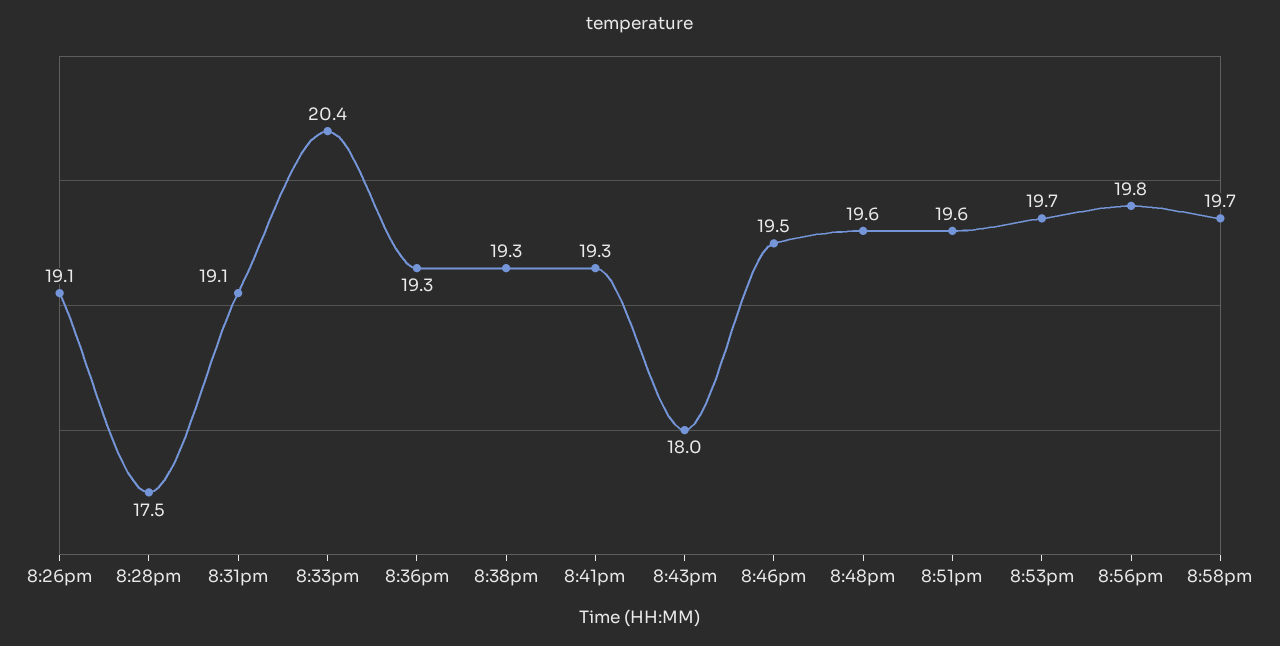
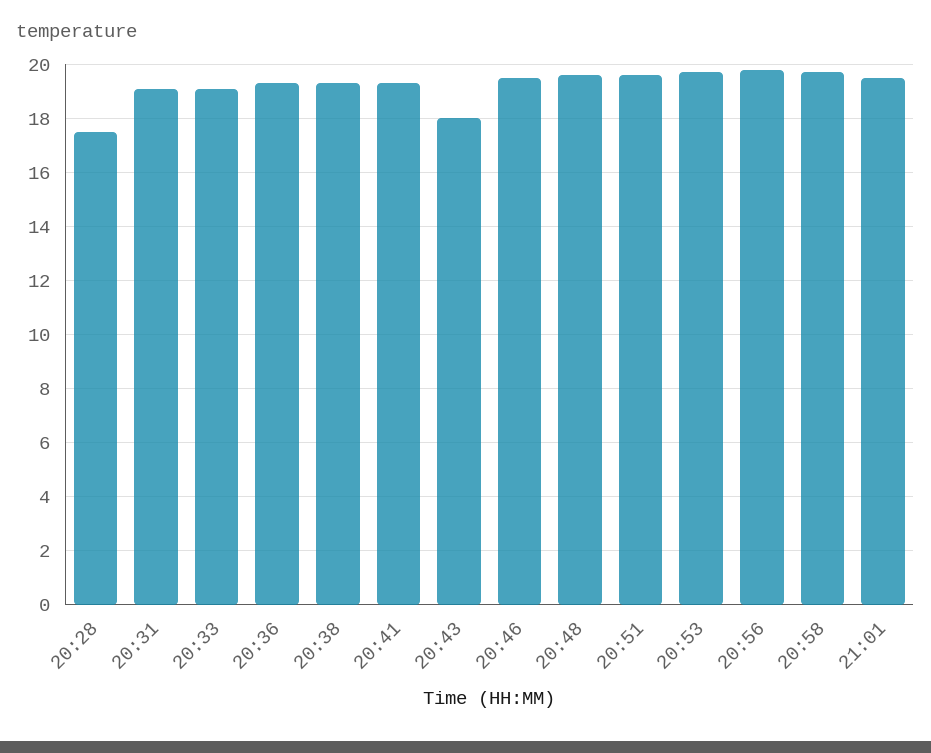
8:26pm: 19.1 -> none
8:33pm: 20.4 -> 19
21:01: none -> 19.5

